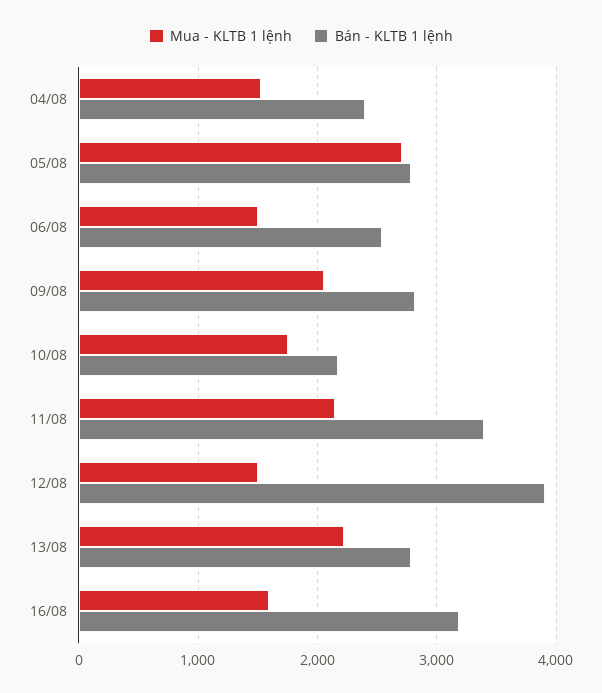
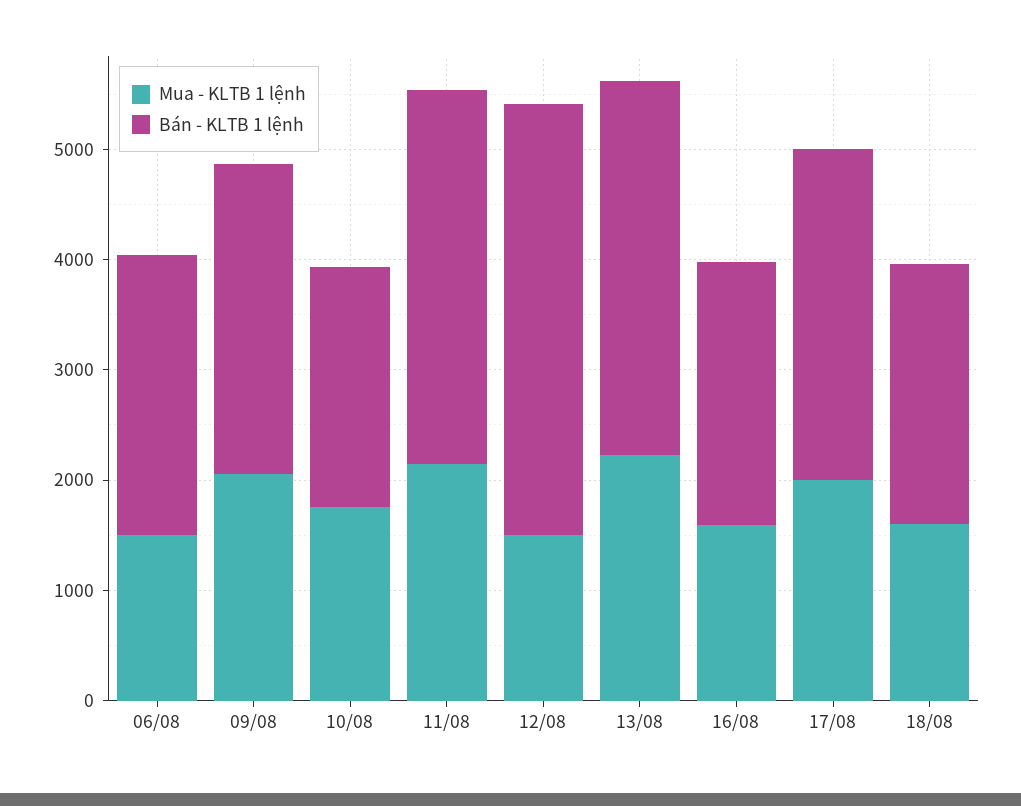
Mua - KLTB 1 lệnh, 04/08: 1500 -> none
Bán - KLTB 1 lệnh, 04/08: 2400 -> none
Mua - KLTB 1 lệnh, 05/08: 2700 -> none
Bán - KLTB 1 lệnh, 05/08: 2800 -> none
Bán - KLTB 1 lệnh, 13/08: 2800 -> 3400
Bán - KLTB 1 lệnh, 16/08: 3200 -> 2400
Mua - KLTB 1 lệnh, 17/08: none -> 2000
Bán - KLTB 1 lệnh, 17/08: none -> 3000
Mua - KLTB 1 lệnh, 18/08: none -> 1600
Bán - KLTB 1 lệnh, 18/08: none -> 2400

